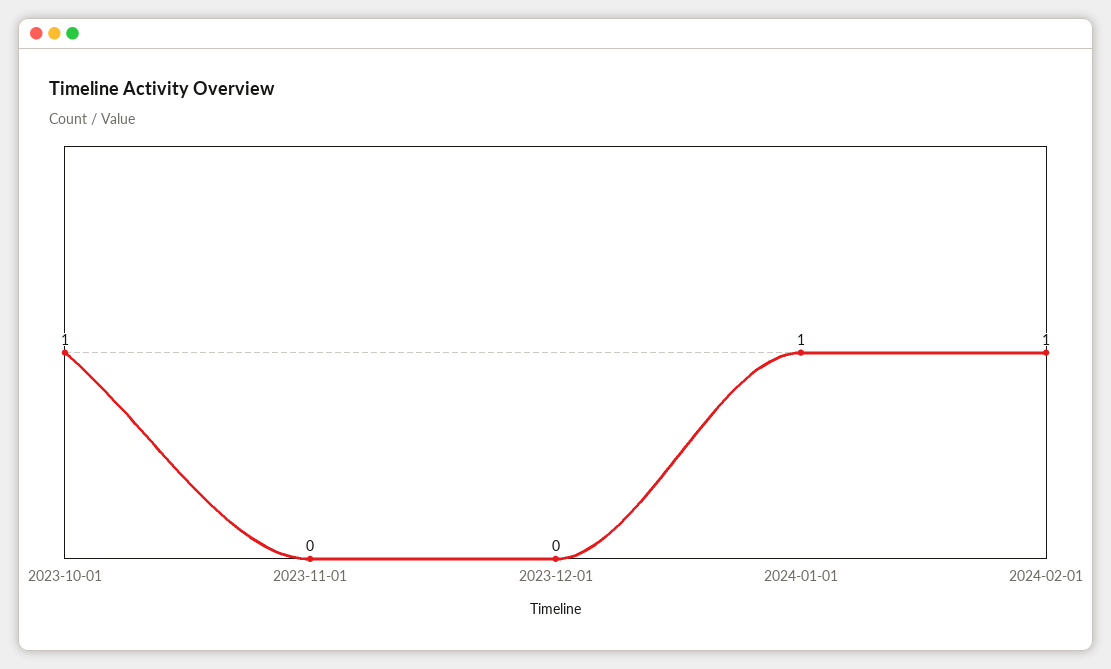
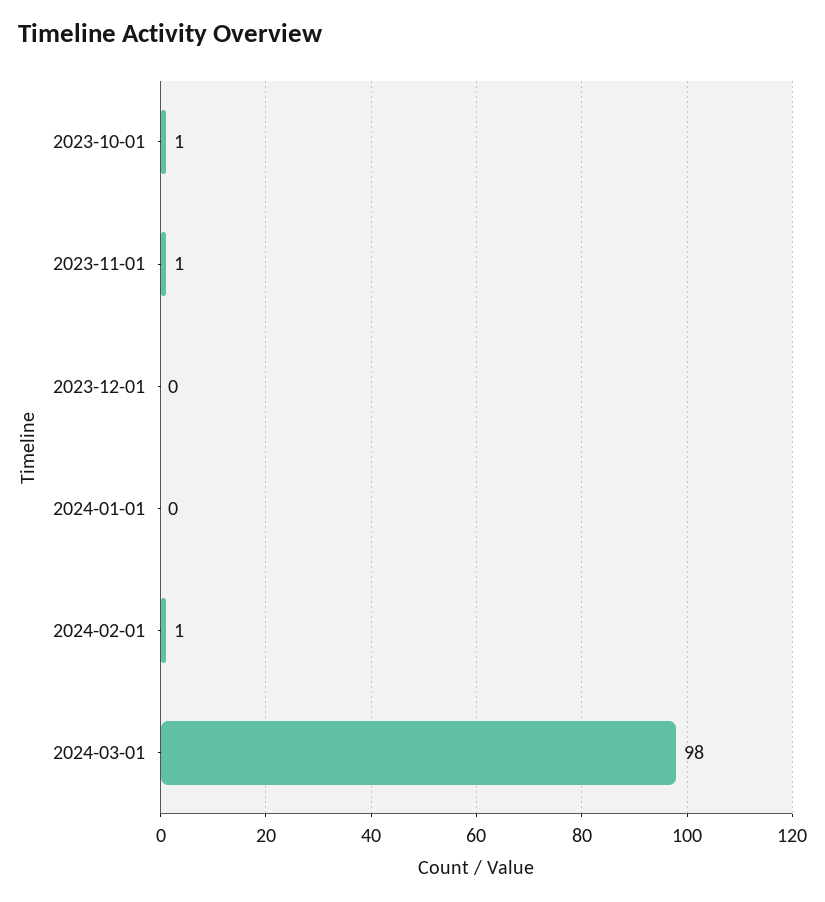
2023-11-01: 0 -> 1
2024-01-01: 1 -> 0
2024-03-01: none -> 98

